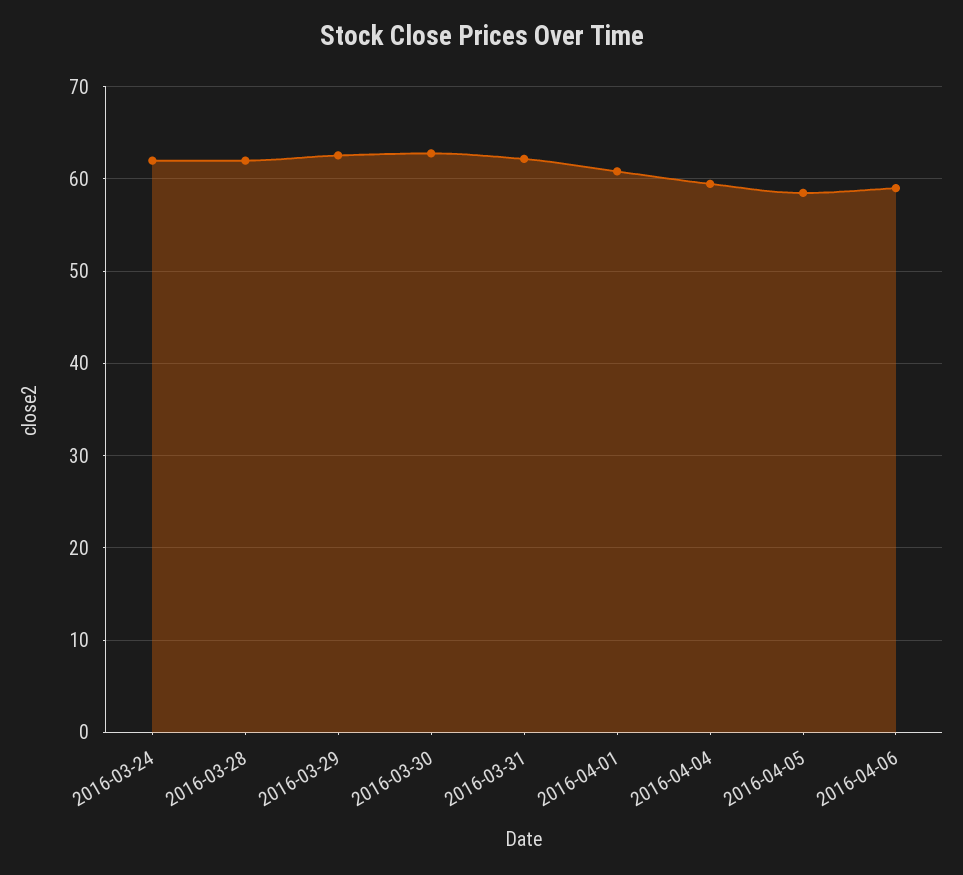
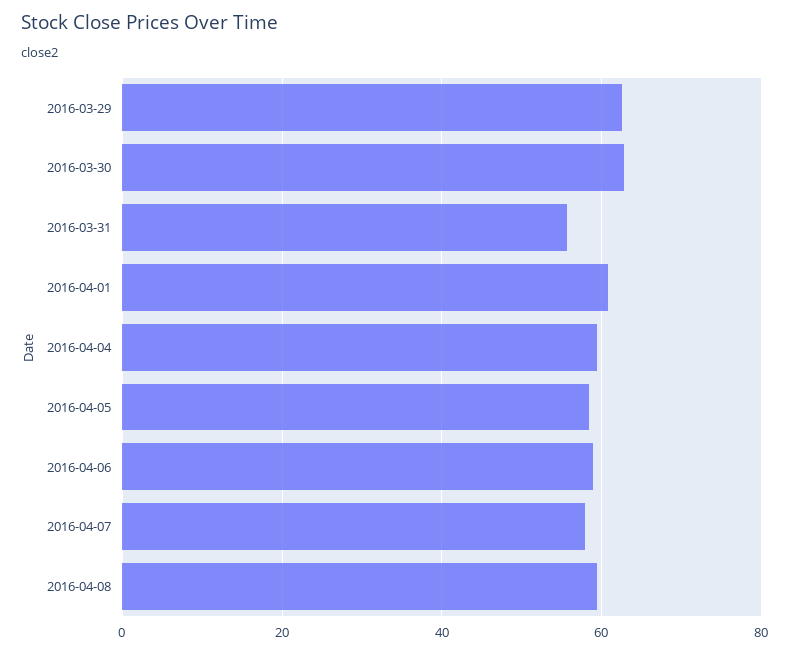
2016-03-24: 62 -> none
2016-03-28: 62 -> none
2016-03-31: 62 -> 56
2016-04-07: none -> 58
2016-04-08: none -> 60

